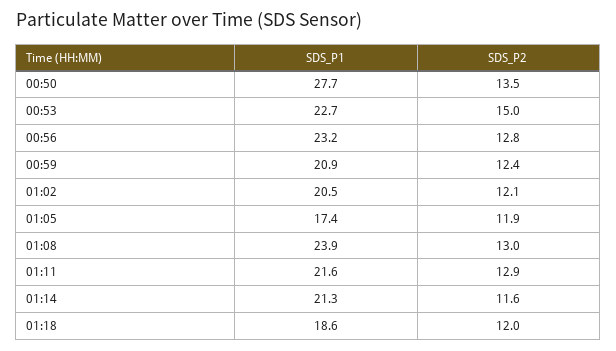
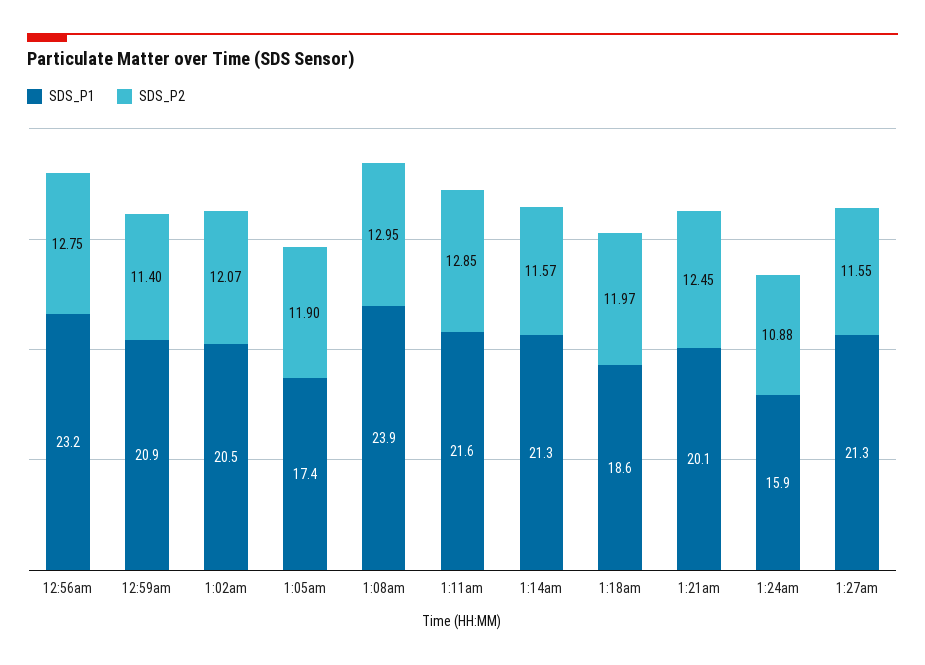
SDS_P1, 00:50: 27.7 -> none
SDS_P2, 00:50: 13.5 -> none
SDS_P1, 00:53: 22.7 -> none
SDS_P2, 00:53: 15 -> none
SDS_P2, 00:59: 12.4 -> 11.4
SDS_P1, 1:21am: none -> 20.1
SDS_P2, 1:21am: none -> 12.45
SDS_P1, 1:24am: none -> 15.9
SDS_P2, 1:24am: none -> 10.88
SDS_P1, 1:27am: none -> 21.3
SDS_P2, 1:27am: none -> 11.55

